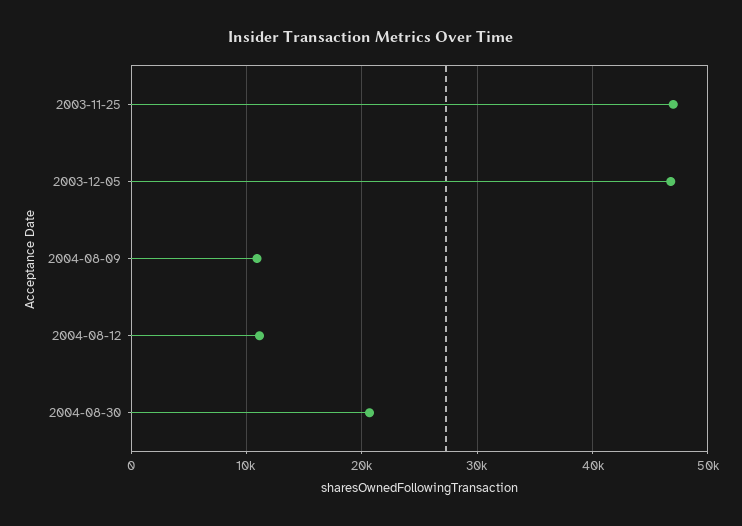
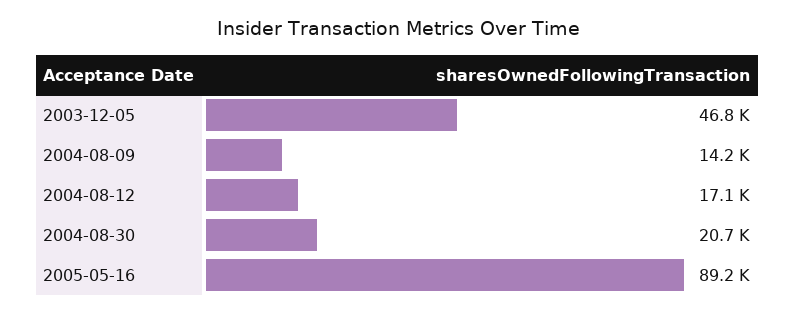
2003-11-25: 47000 -> none
2004-08-09: 11000 -> 14200
2004-08-12: 11000 -> 17100
2005-05-16: none -> 89200

